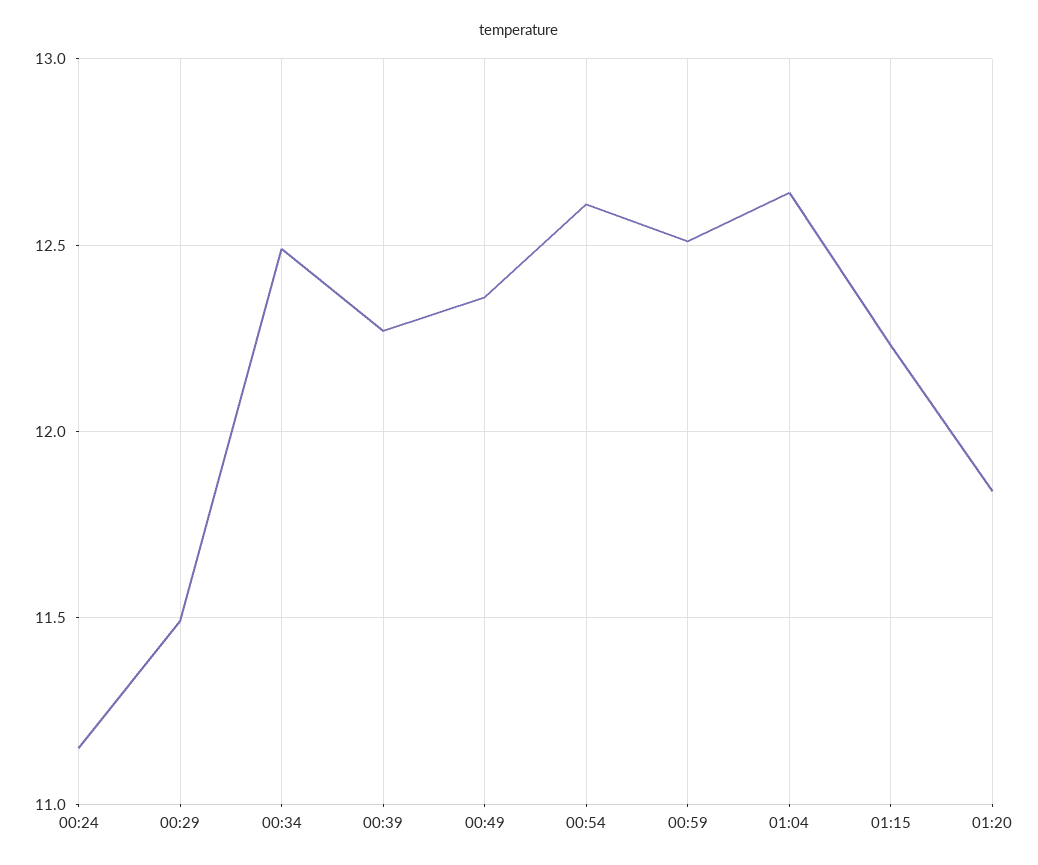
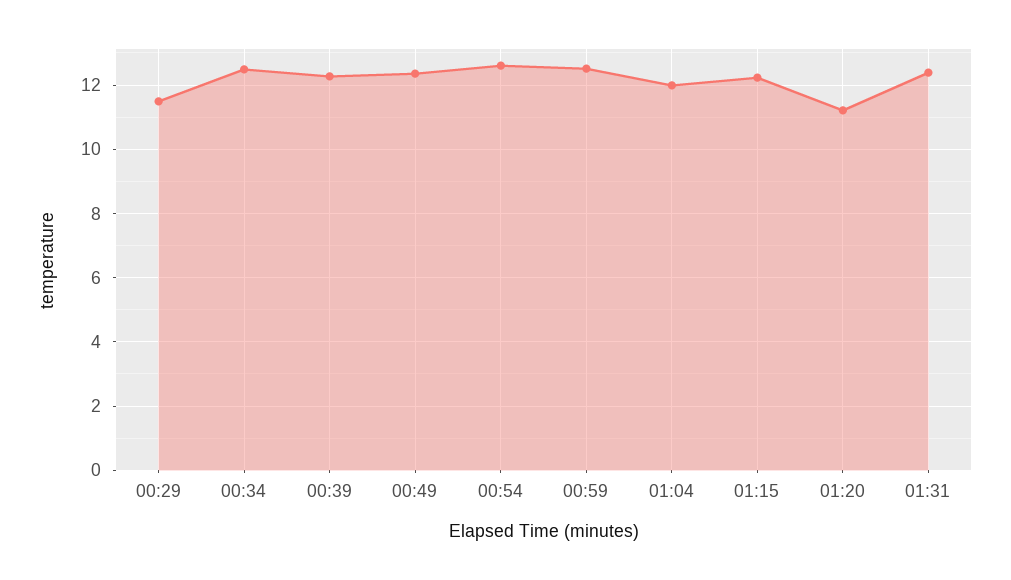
00:24: 11.15 -> none
01:04: 12.65 -> 12
01:20: 11.85 -> 11.2
01:31: none -> 12.4

